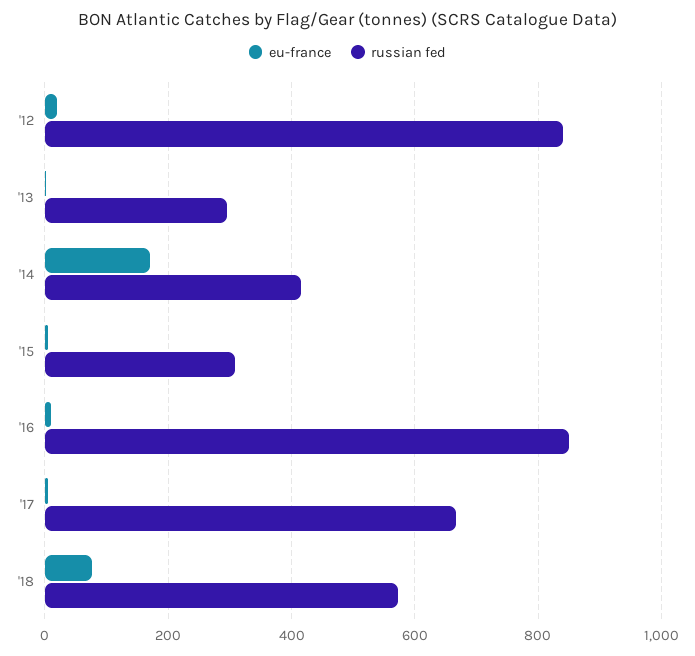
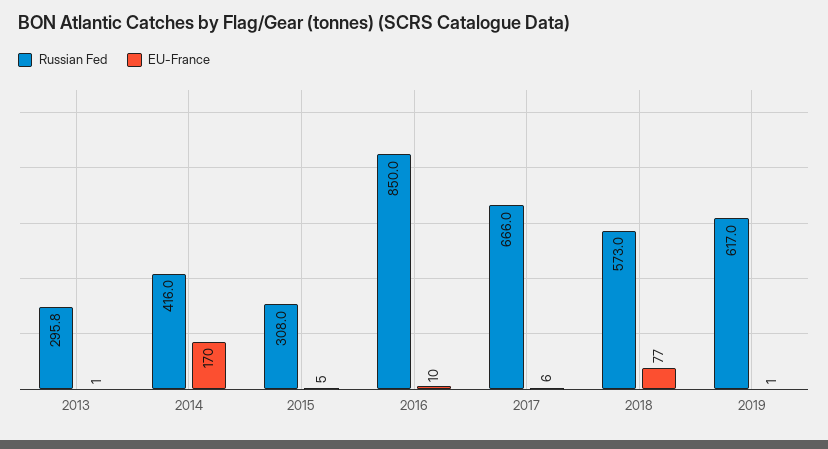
eu-france, '12: 20 -> none
russian fed, '12: 840 -> none
russian fed, 2019: none -> 617
eu-france, 2019: none -> 1

